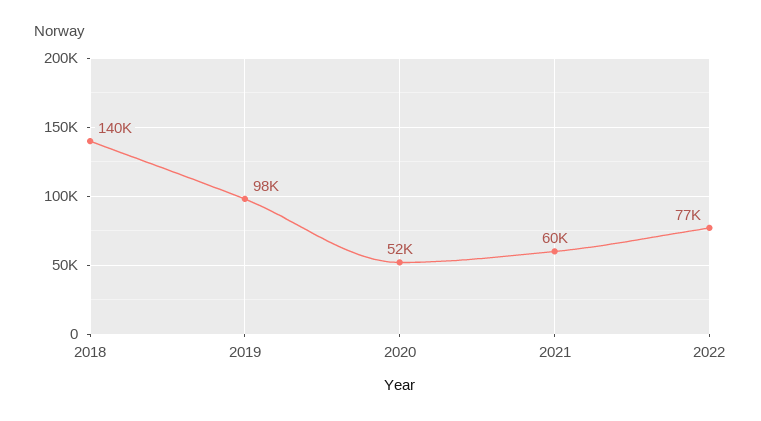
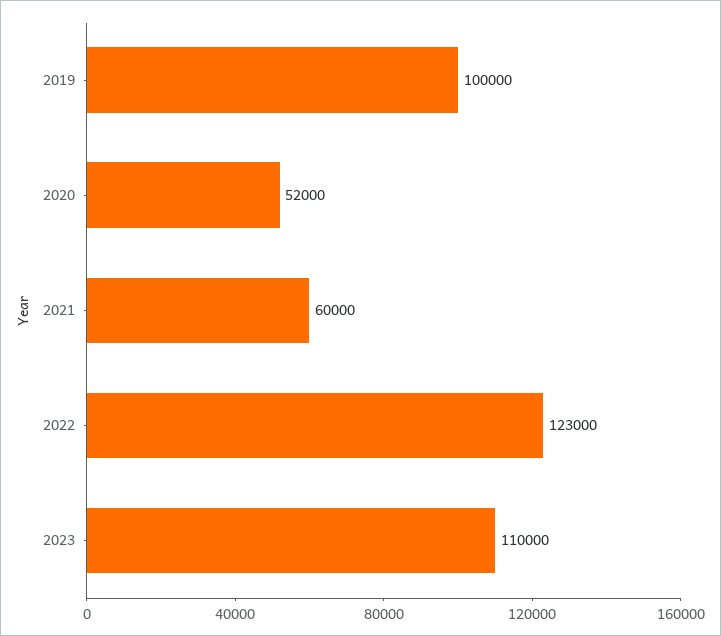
2018: 140000 -> none
2019: 98000 -> 100000
2022: 77000 -> 123000
2023: none -> 110000

